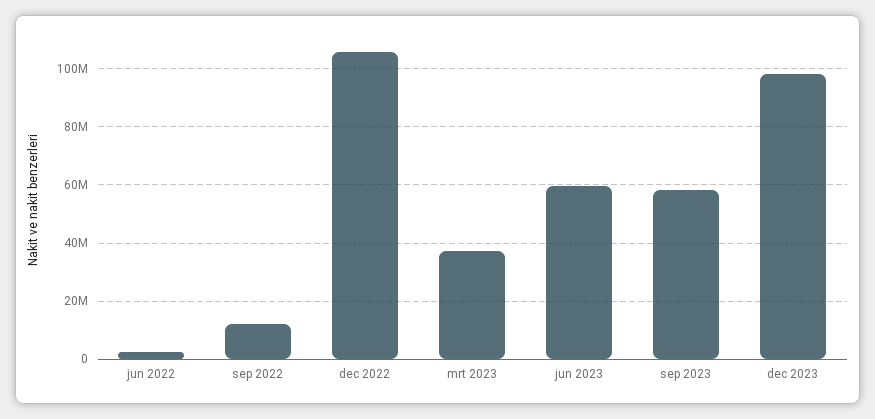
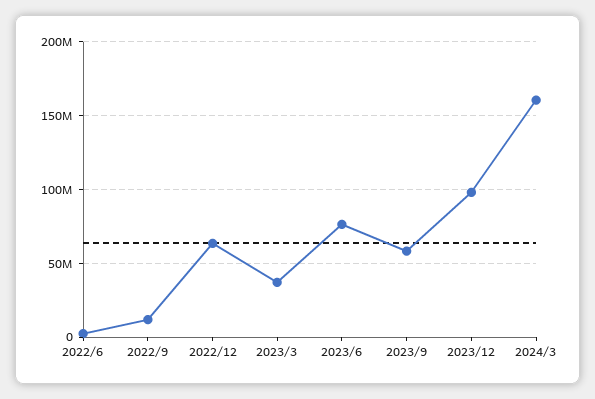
dec 2022: 105000000 -> 65000000
jun 2023: 60000000 -> 75000000
2024/3: none -> 160000000

